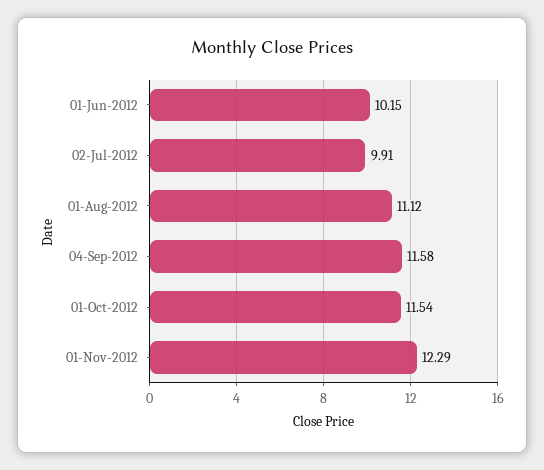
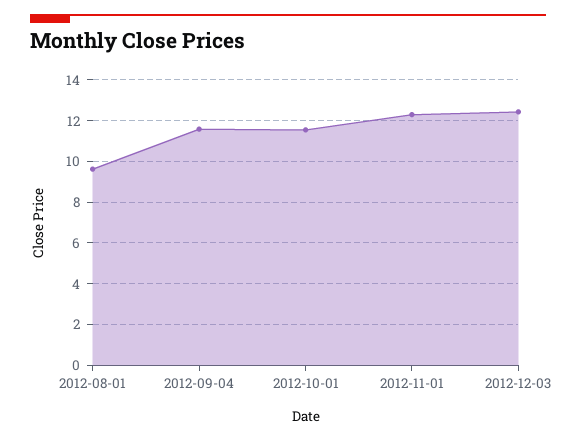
01-Jun-2012: 10.15 -> none
02-Jul-2012: 9.91 -> none
01-Aug-2012: 11.12 -> 9.5
2012-12-03: none -> 12.5

